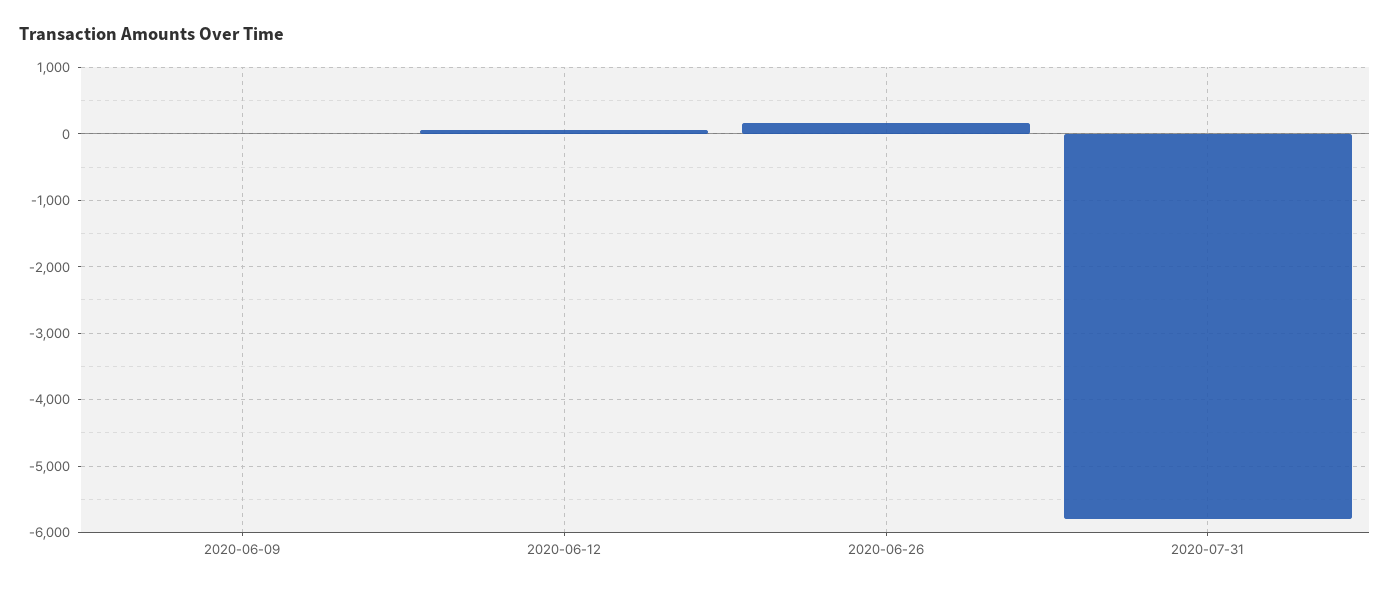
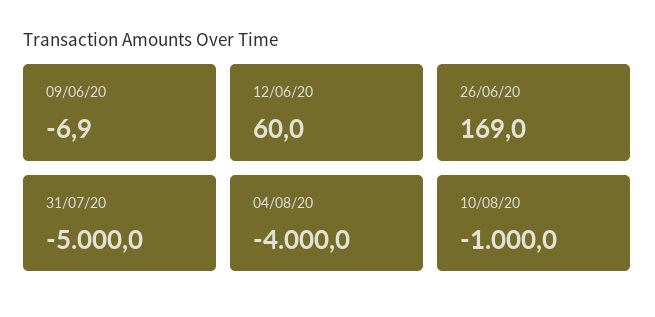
2020-07-31: -5800 -> -5000
04/08/20: none -> -4000
10/08/20: none -> -1000

